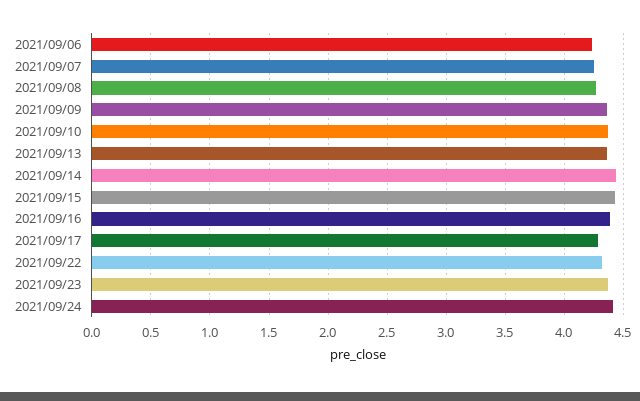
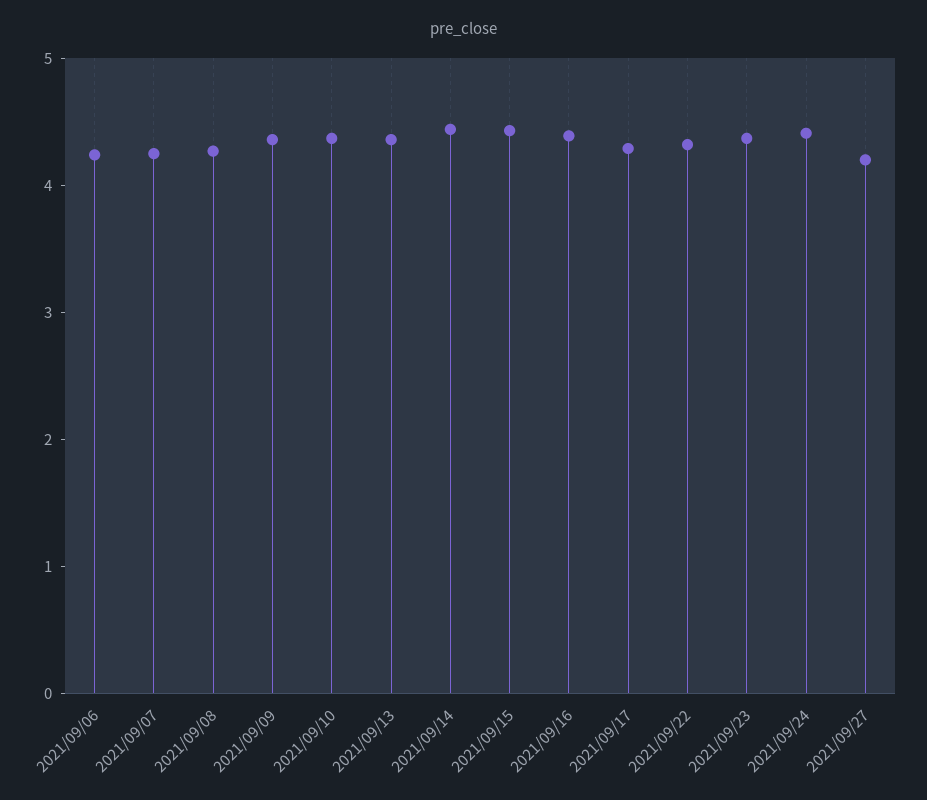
2021/09/27: none -> 4.2

